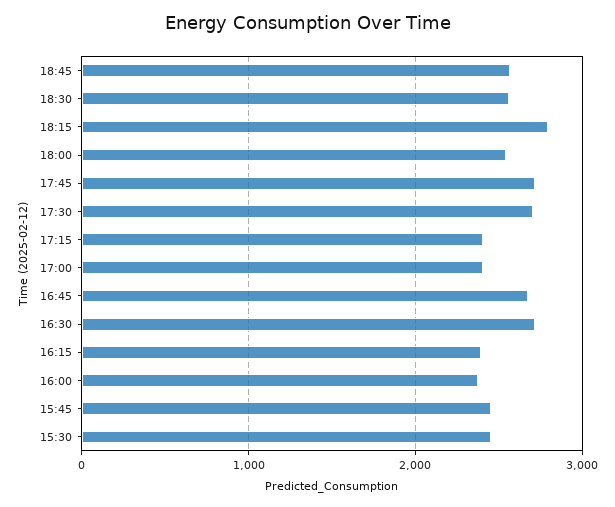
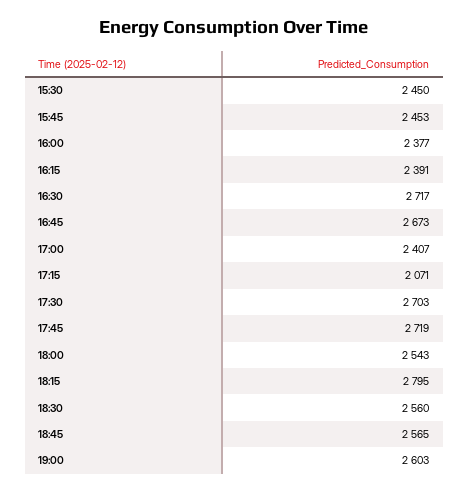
17:15: 2400 -> 2071
19:00: none -> 2603

